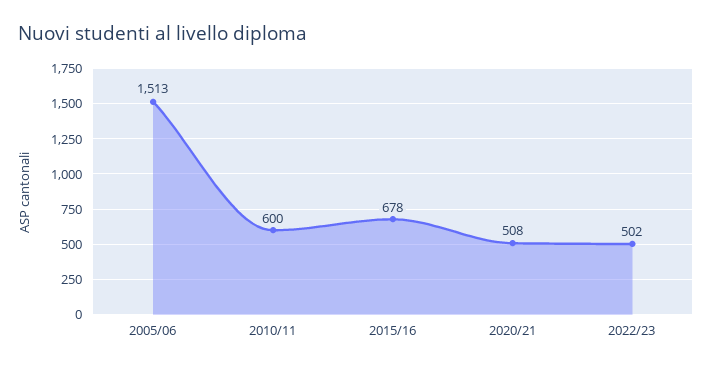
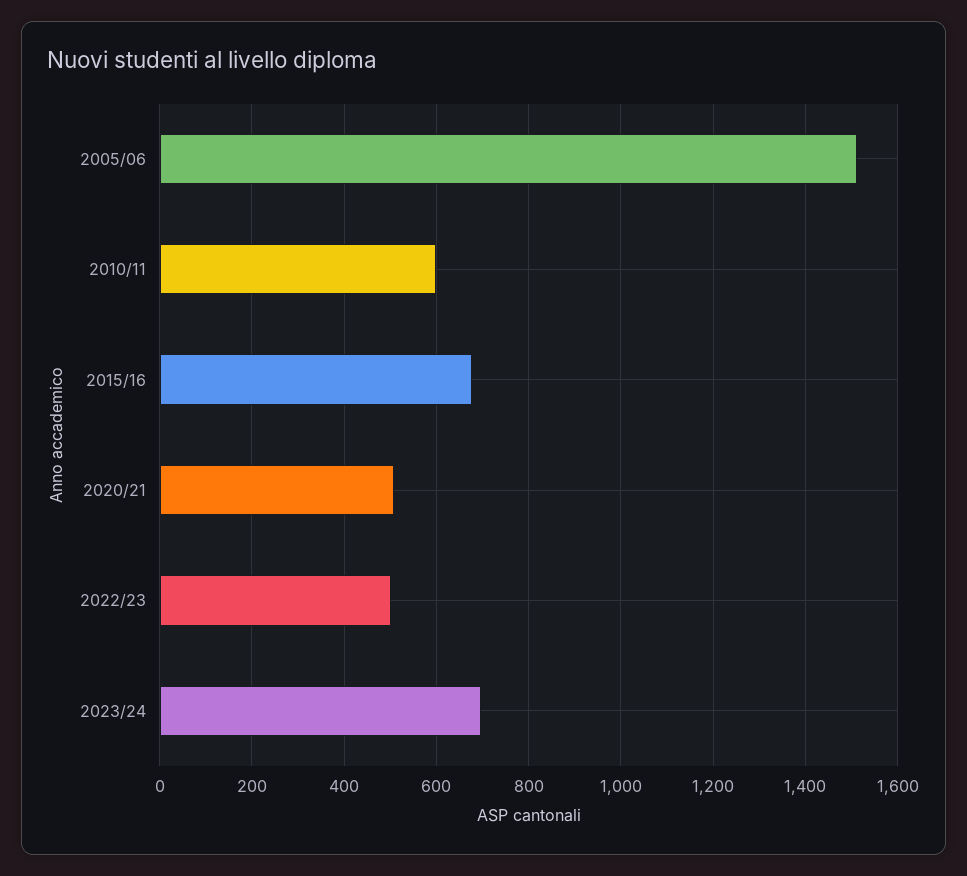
2023/24: none -> 700

